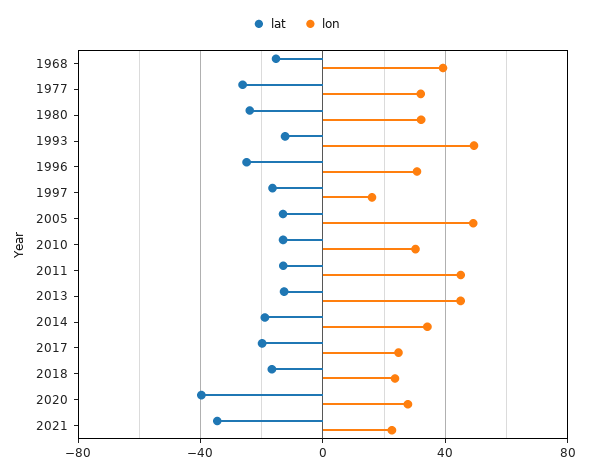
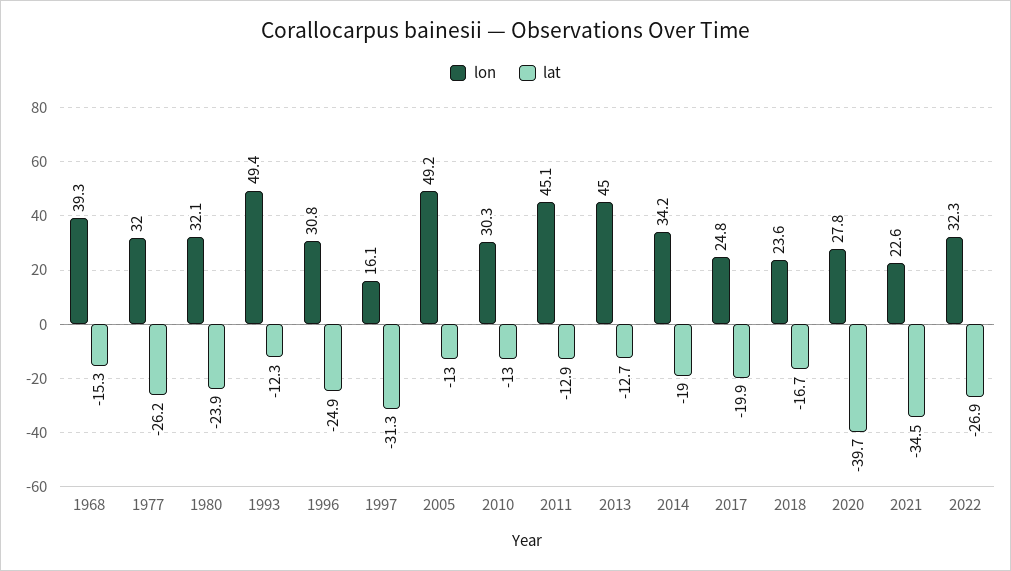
lat, 1997: -15 -> -31.3
lon, 2022: none -> 32.3
lat, 2022: none -> -26.9

